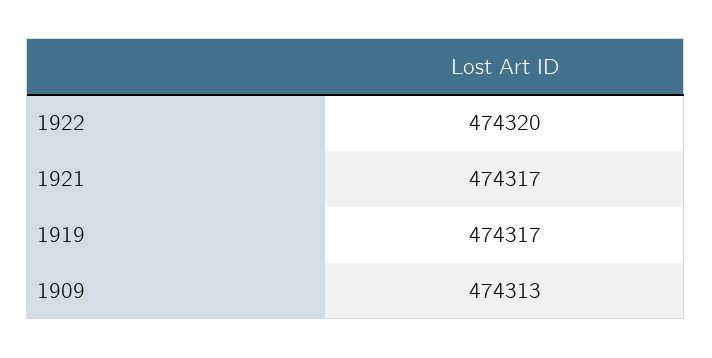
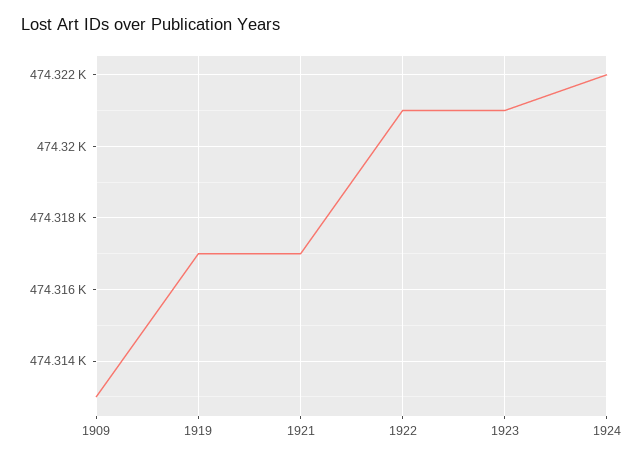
1922: 474320 -> 474321
1923: none -> 474321
1924: none -> 474322

